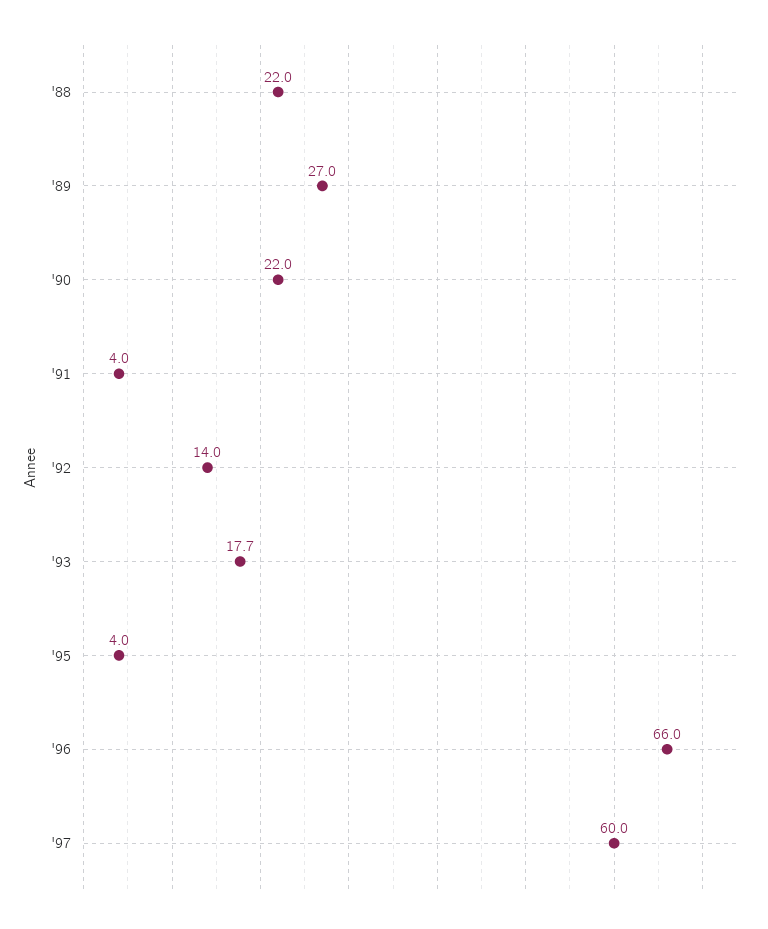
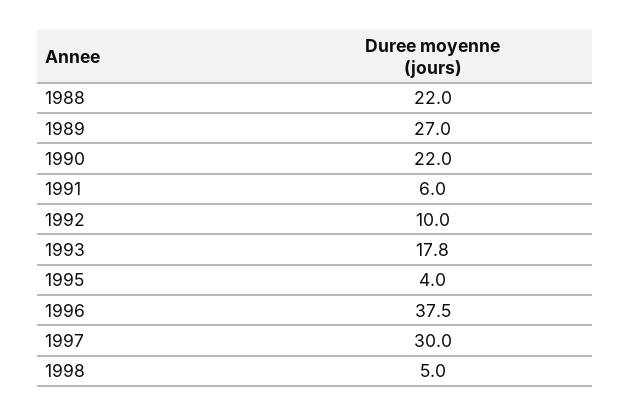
'91: 4 -> 6
'92: 14 -> 10
'93: 17.7 -> 17.8
'96: 66 -> 37.5
'97: 60 -> 30
1998: none -> 5

